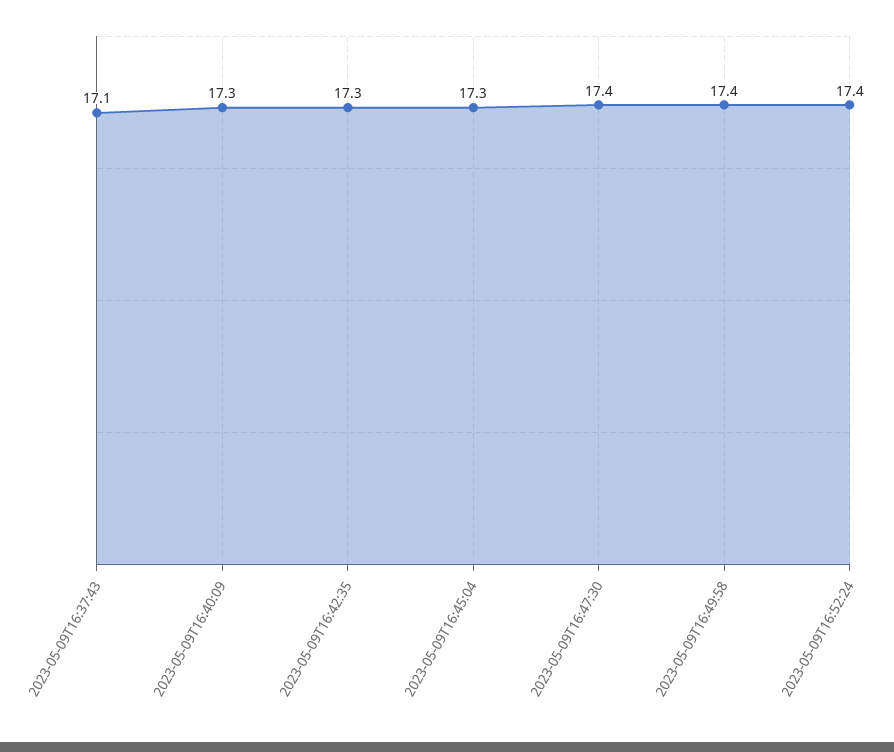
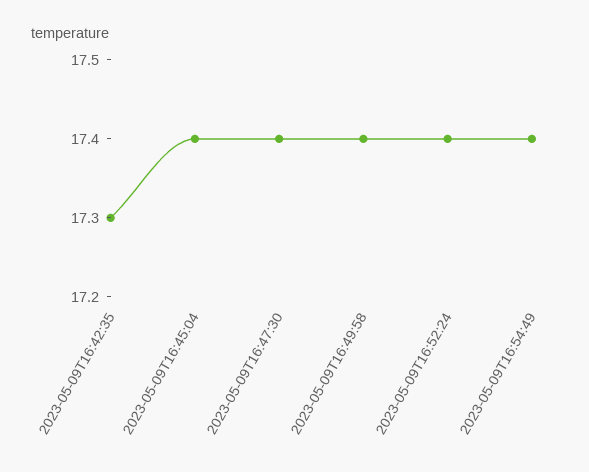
2023-05-09T16:37:43: 17.1 -> none
2023-05-09T16:40:09: 17.3 -> none
2023-05-09T16:45:04: 17.3 -> 17.4
2023-05-09T16:54:49: none -> 17.4

